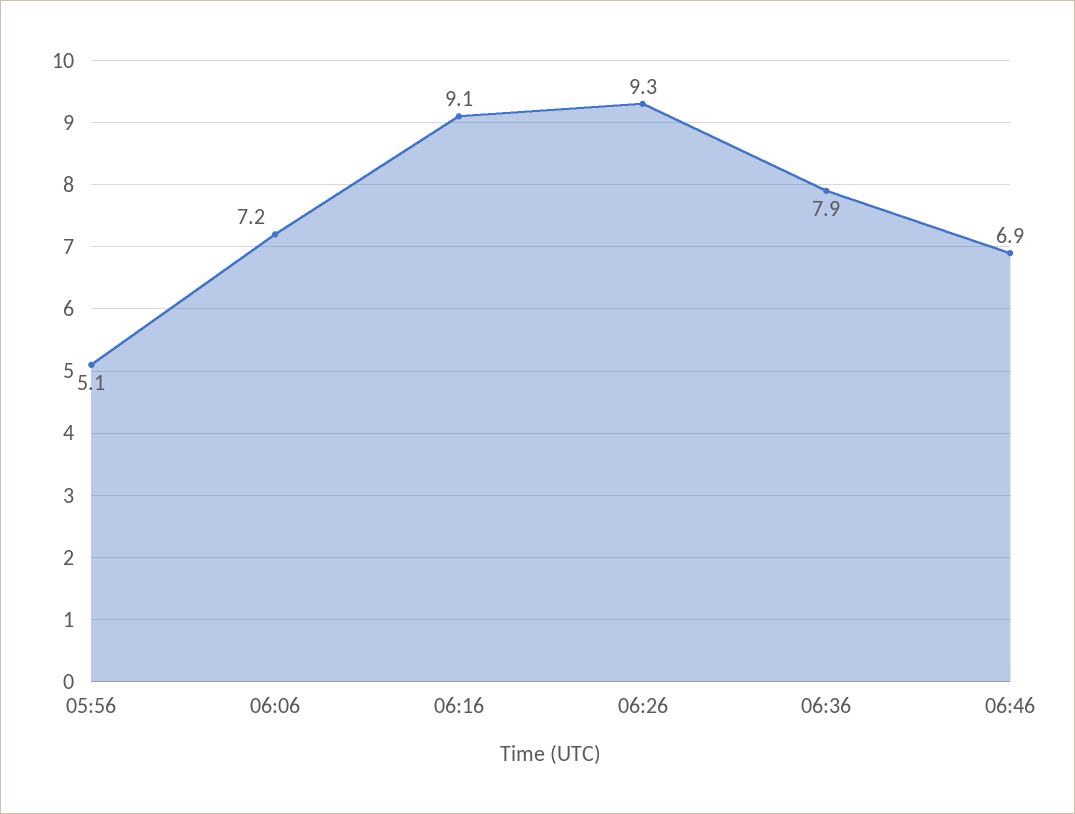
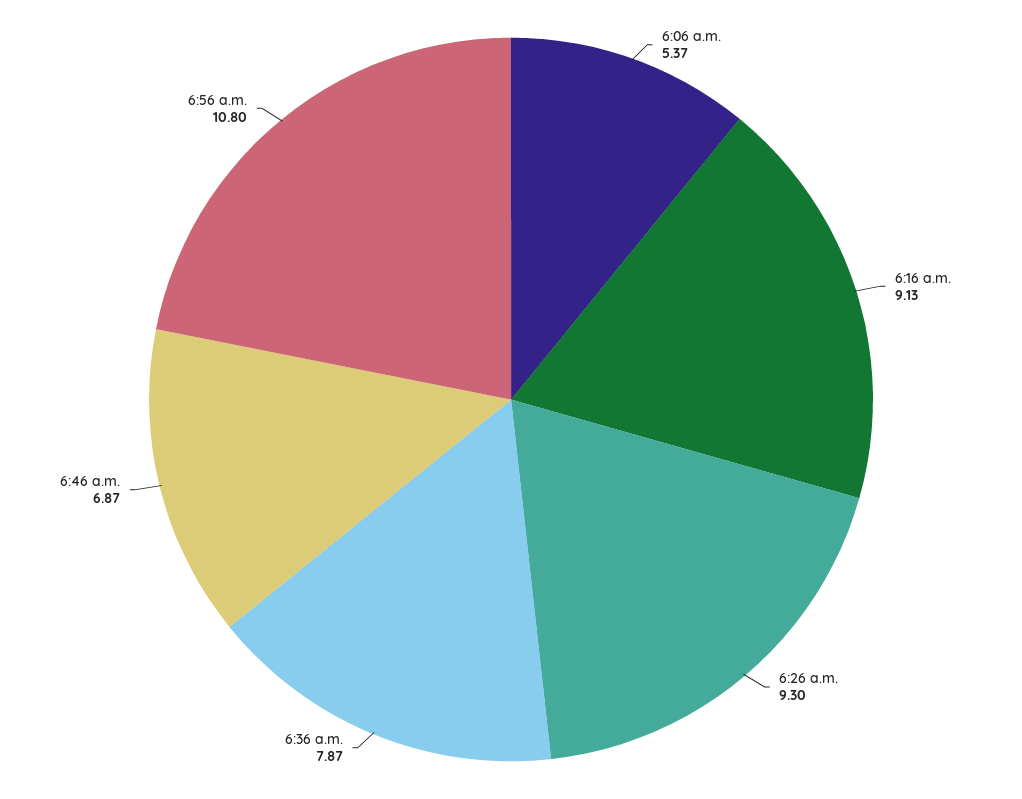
05:56: 5.1 -> none
06:06: 7.2 -> 5.37
6:56 a.m.: none -> 10.8

